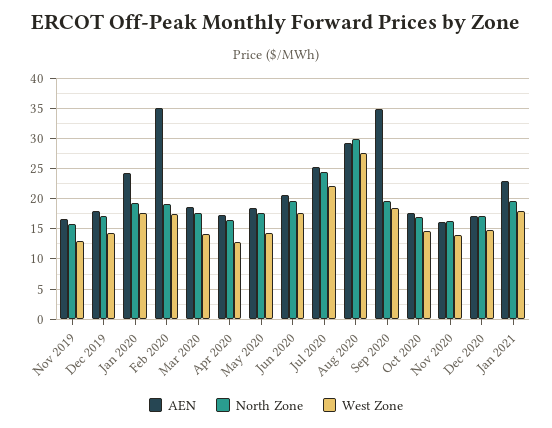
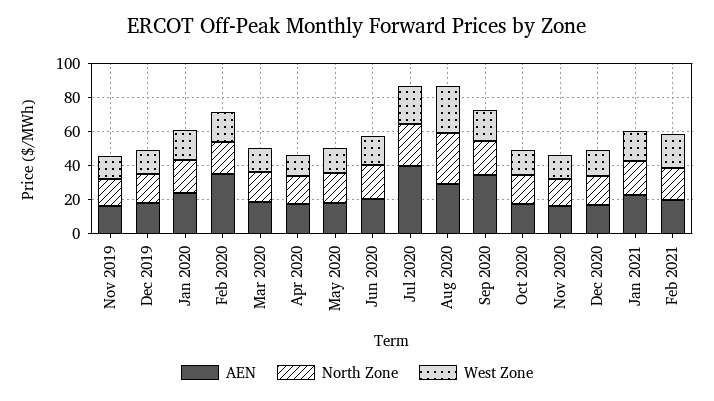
AEN, Jul 2020: 25 -> 40
AEN, Feb 2021: none -> 20
North Zone, Feb 2021: none -> 20
West Zone, Feb 2021: none -> 20

